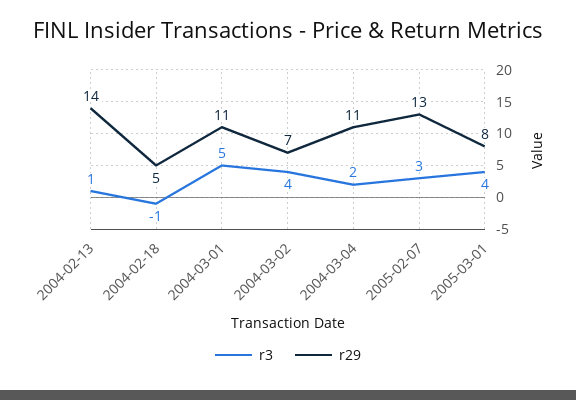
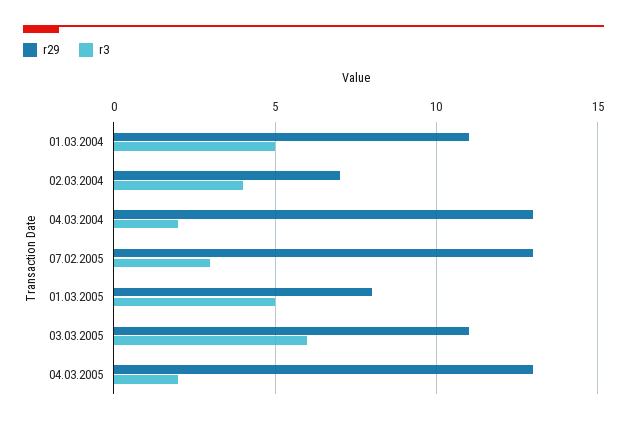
r3, 2004-02-13: 1 -> none
r29, 2004-02-13: 14 -> none
r3, 2004-02-18: -1 -> none
r29, 2004-02-18: 5 -> none
r29, 2004-03-04: 11 -> 13
r3, 2005-03-01: 4 -> 5
r29, 03.03.2005: none -> 11
r3, 03.03.2005: none -> 6
r29, 04.03.2005: none -> 13
r3, 04.03.2005: none -> 2

